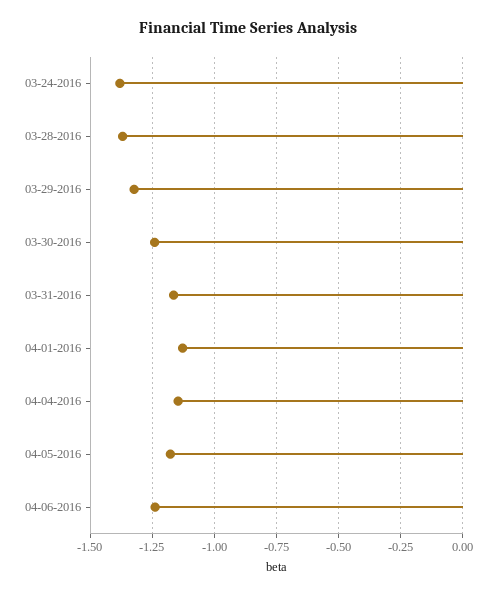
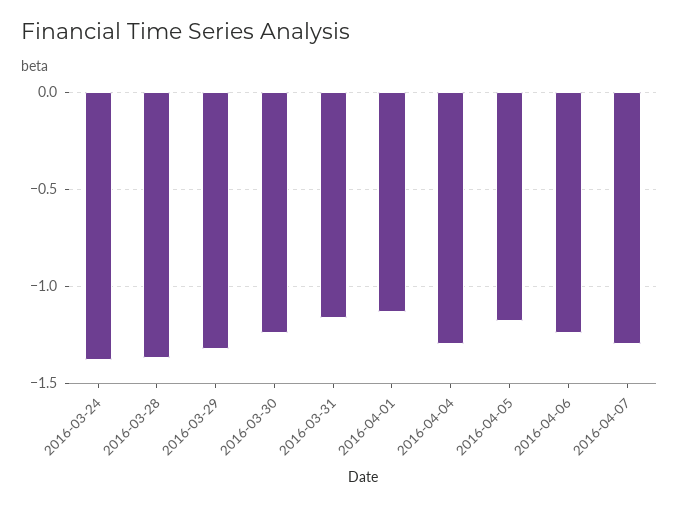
04-04-2016: -1.15 -> -1.3
2016-04-07: none -> -1.3

